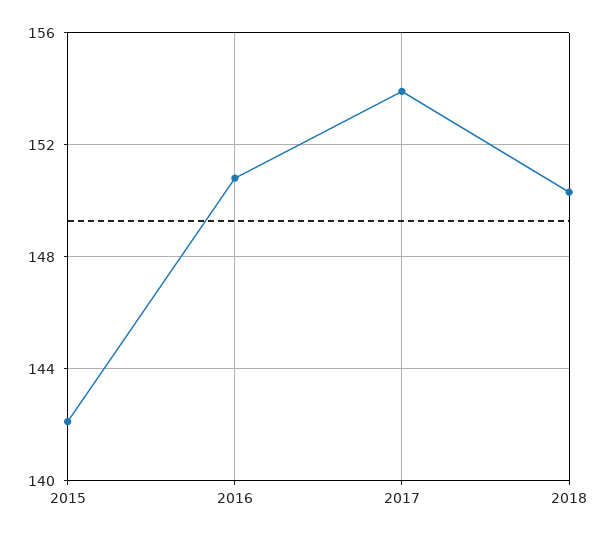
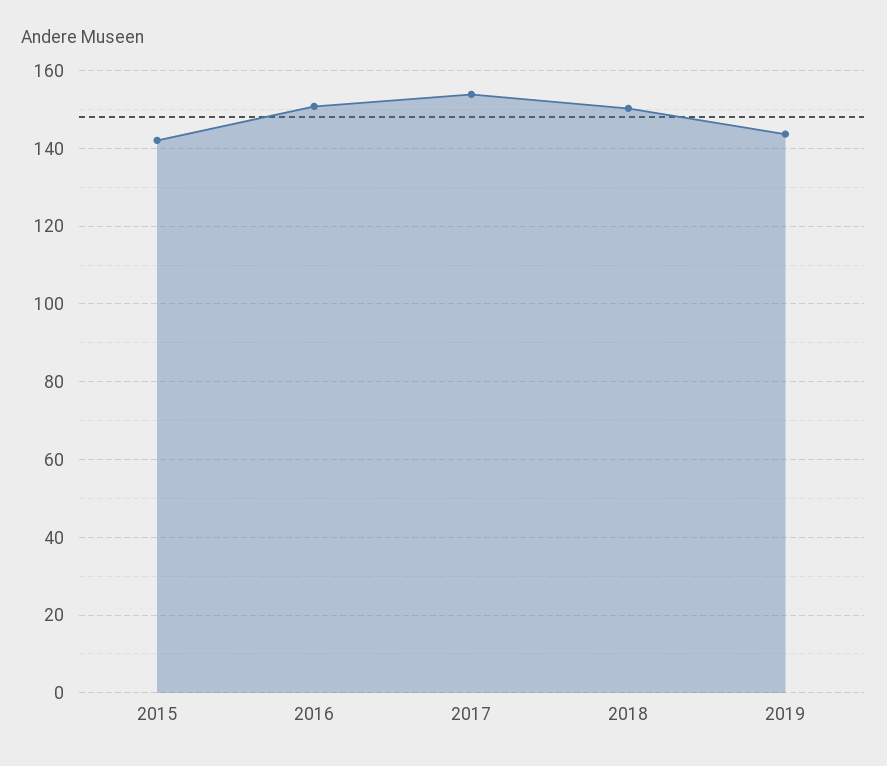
2019: none -> 144

